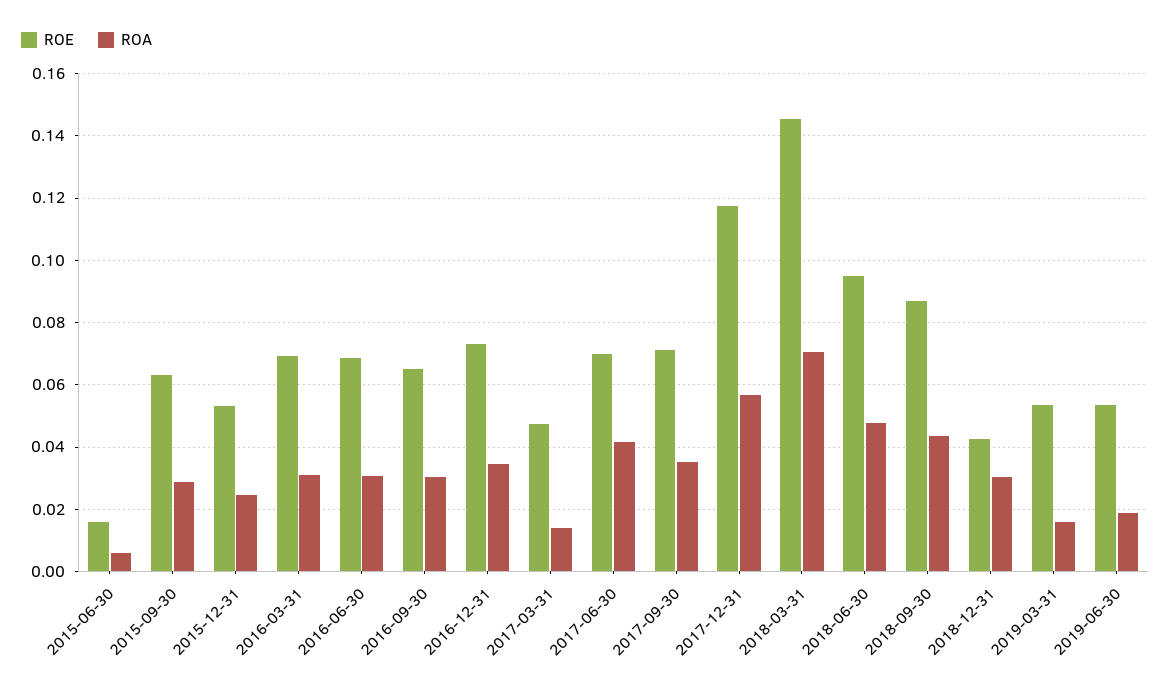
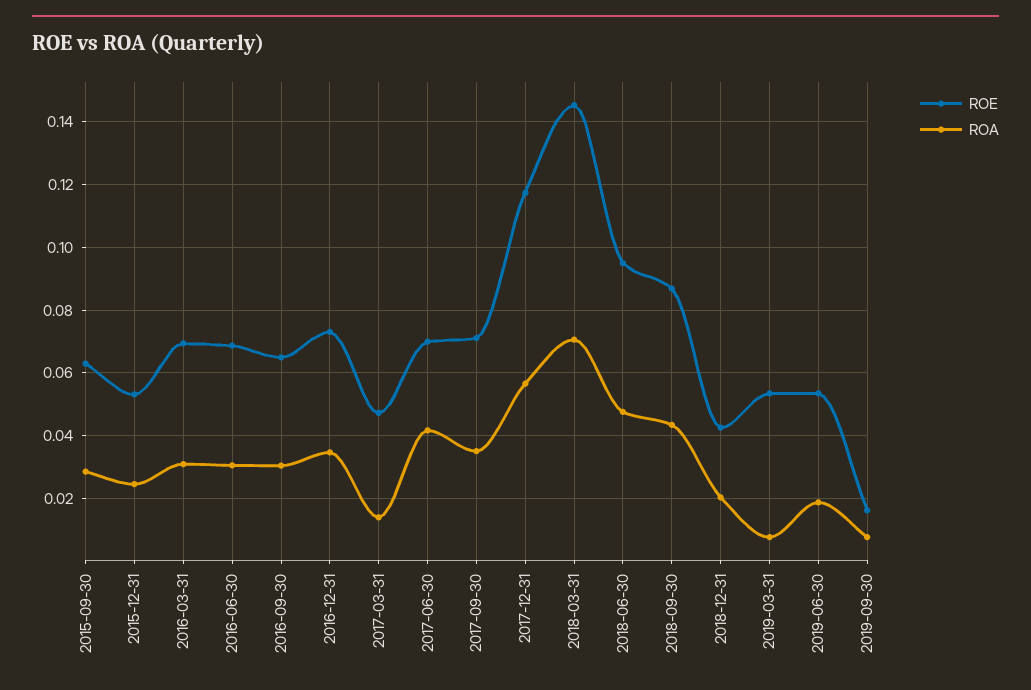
ROE, 2015-06-30: 0.016 -> none
ROA, 2015-06-30: 0.006 -> none
ROA, 2018-12-31: 0.03 -> 0.02
ROA, 2019-03-31: 0.016 -> 0.008
ROE, 2019-09-30: none -> 0.016
ROA, 2019-09-30: none -> 0.008

